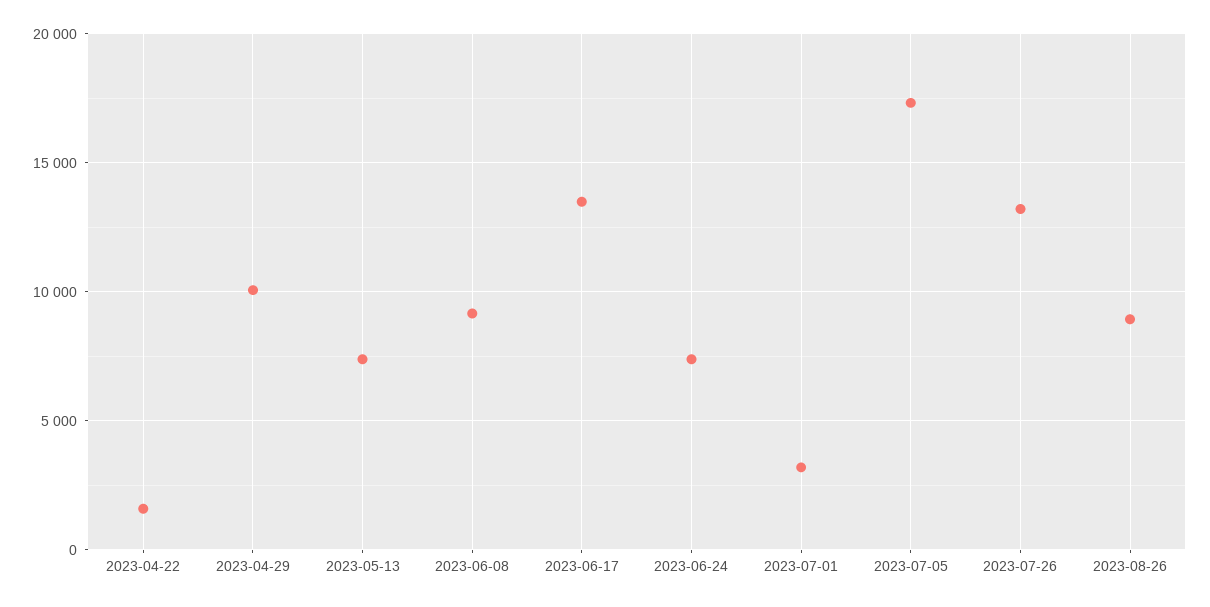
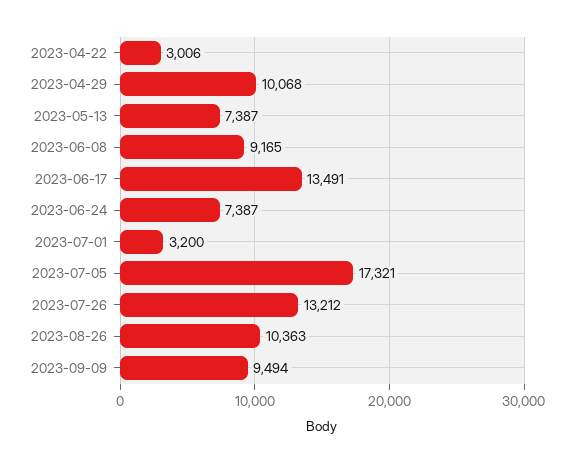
2023-04-22: 1500 -> 3006
2023-08-26: 9000 -> 10363
2023-09-09: none -> 9494

